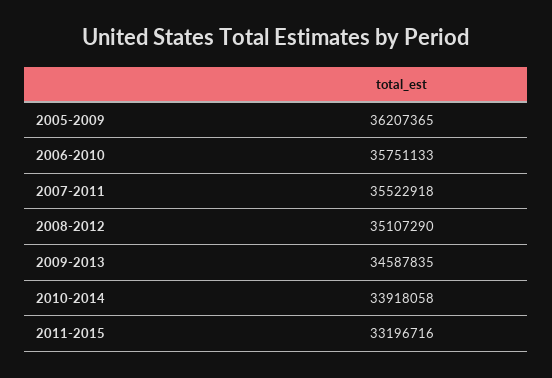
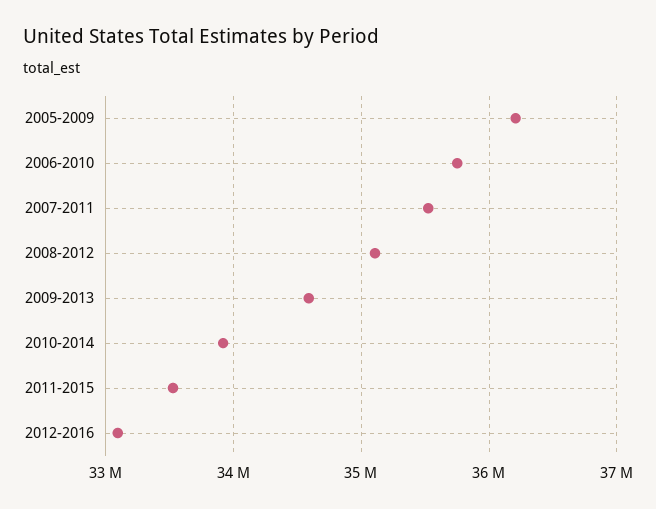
2011-2015: 33196716 -> 33500000
2012-2016: none -> 33100000

